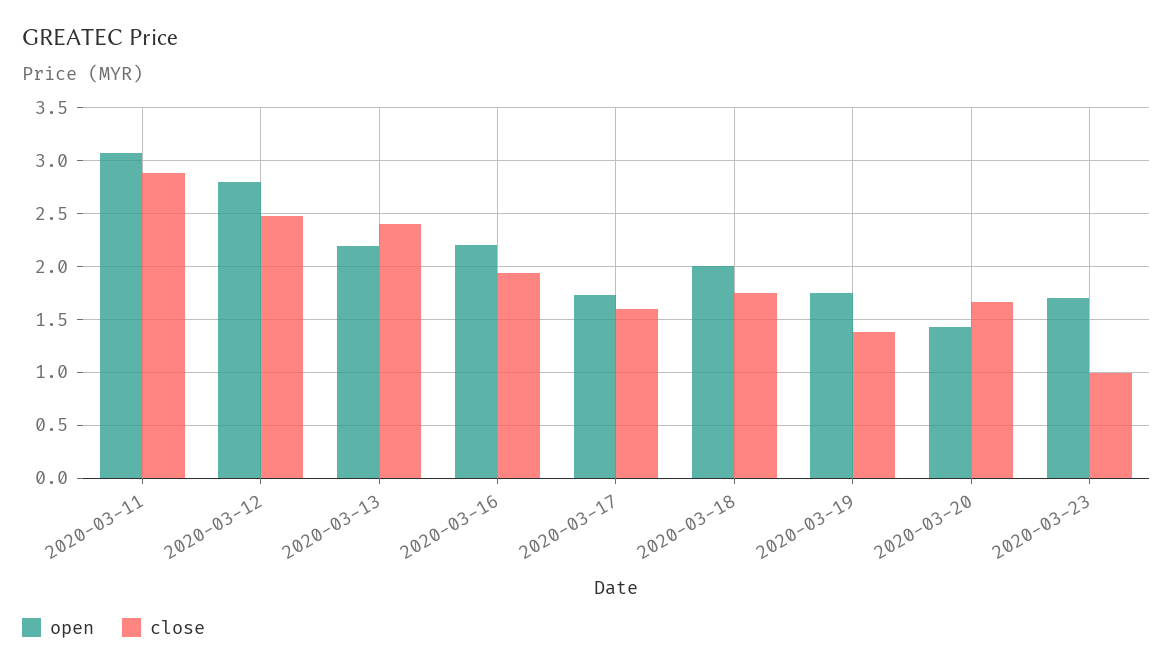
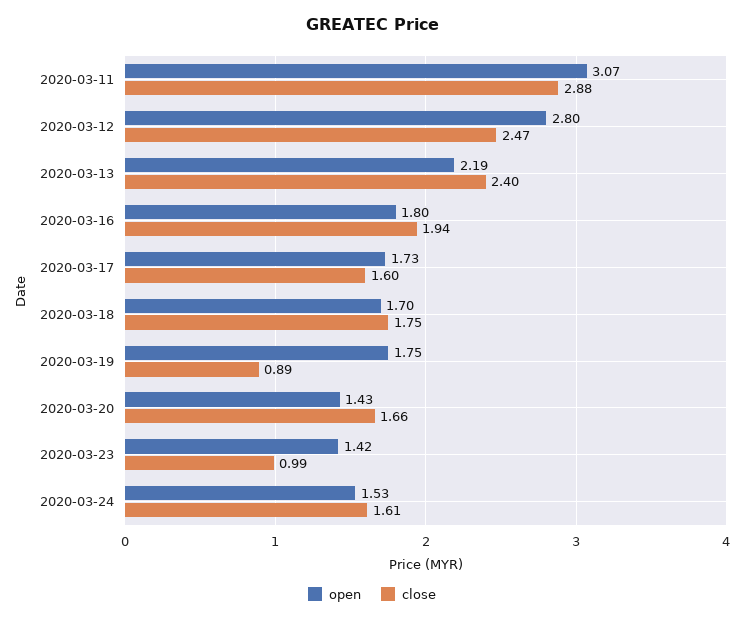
open, 2020-03-16: 2.2 -> 1.8
open, 2020-03-18: 2 -> 1.7
close, 2020-03-19: 1.4 -> 0.89
open, 2020-03-23: 1.7 -> 1.42
open, 2020-03-24: none -> 1.53
close, 2020-03-24: none -> 1.61

